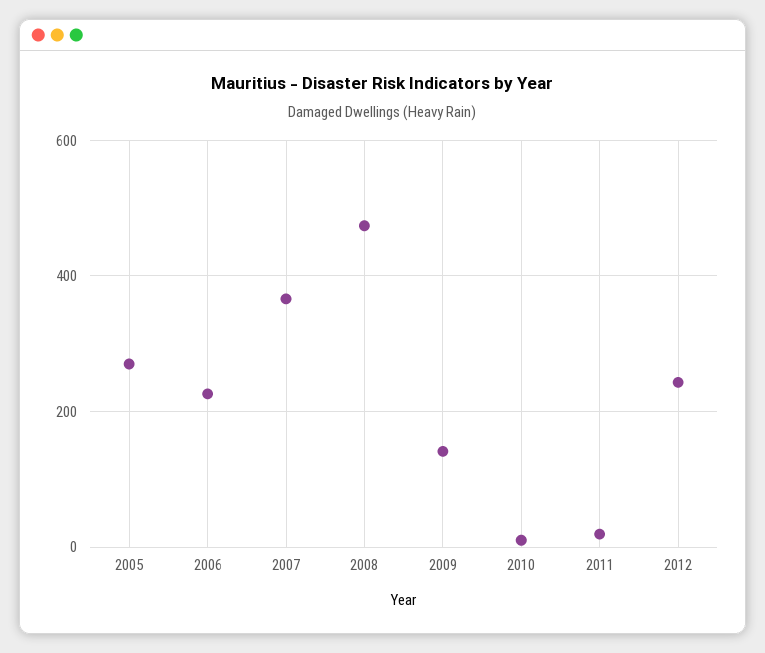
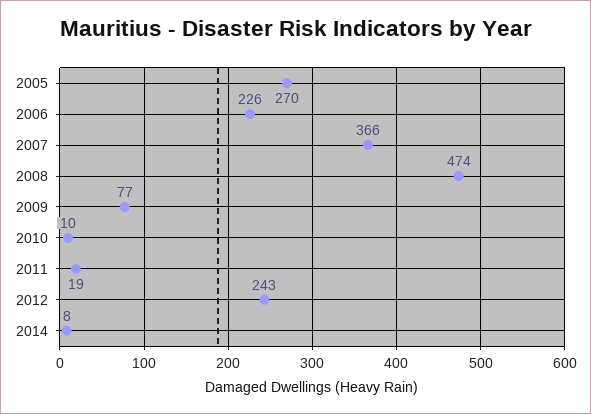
2009: 140 -> 77
2014: none -> 8

